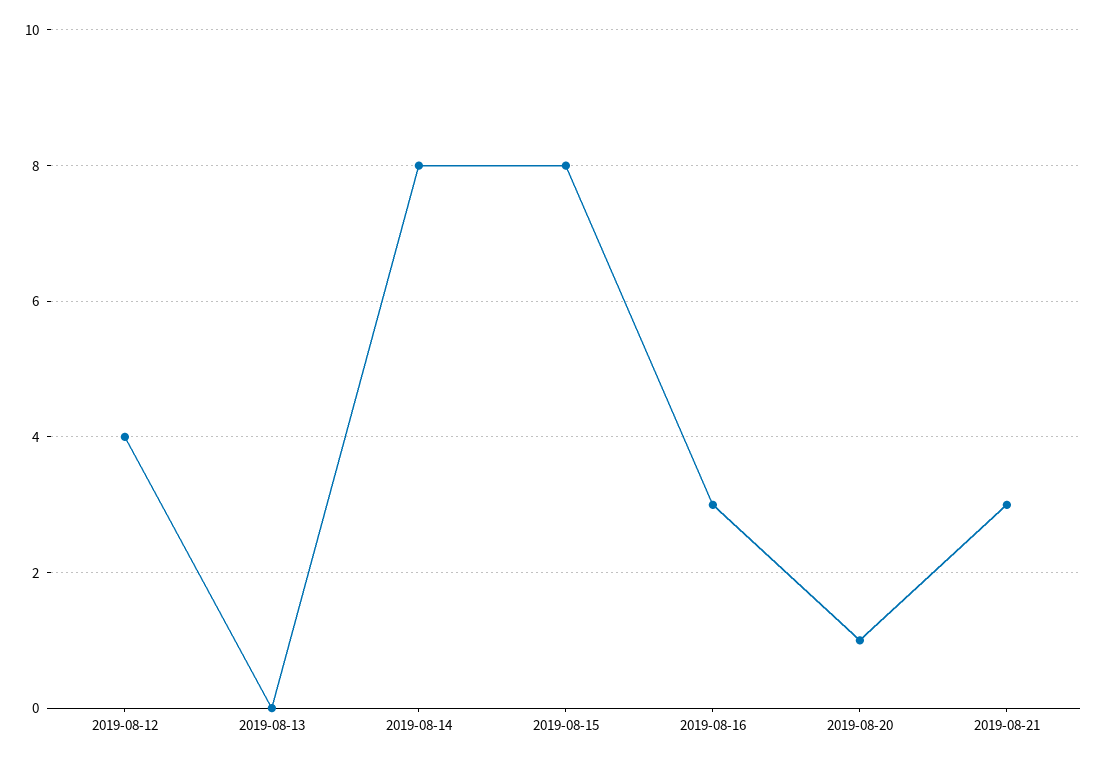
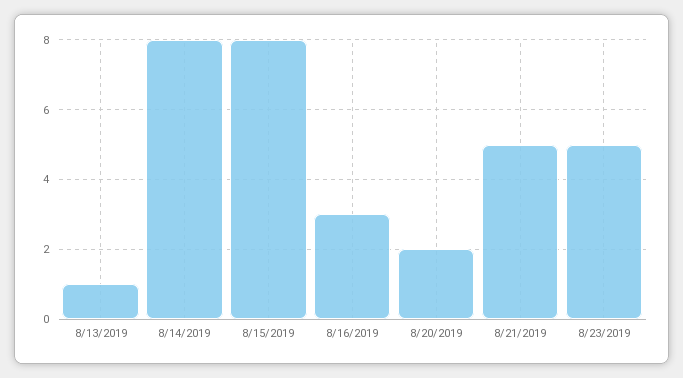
2019-08-12: 4 -> none
2019-08-13: 0 -> 1
2019-08-20: 1 -> 2
2019-08-21: 3 -> 5
8/23/2019: none -> 5

